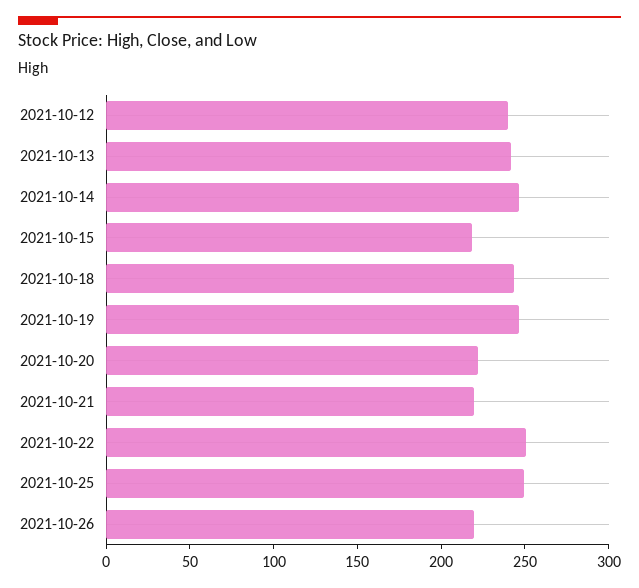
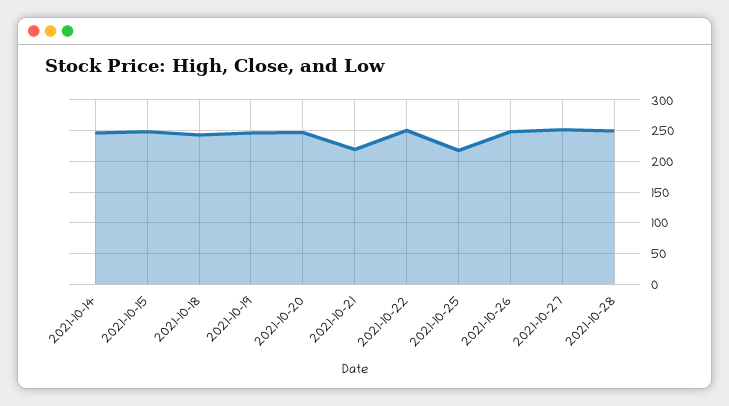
2021-10-12: 240 -> none
2021-10-13: 240 -> none
2021-10-15: 220 -> 250
2021-10-20: 220 -> 250
2021-10-25: 250 -> 220
2021-10-26: 220 -> 250
2021-10-27: none -> 250
2021-10-28: none -> 250

